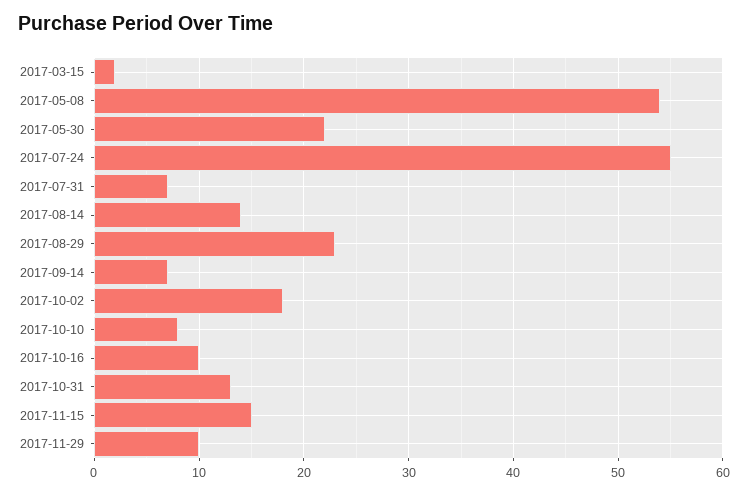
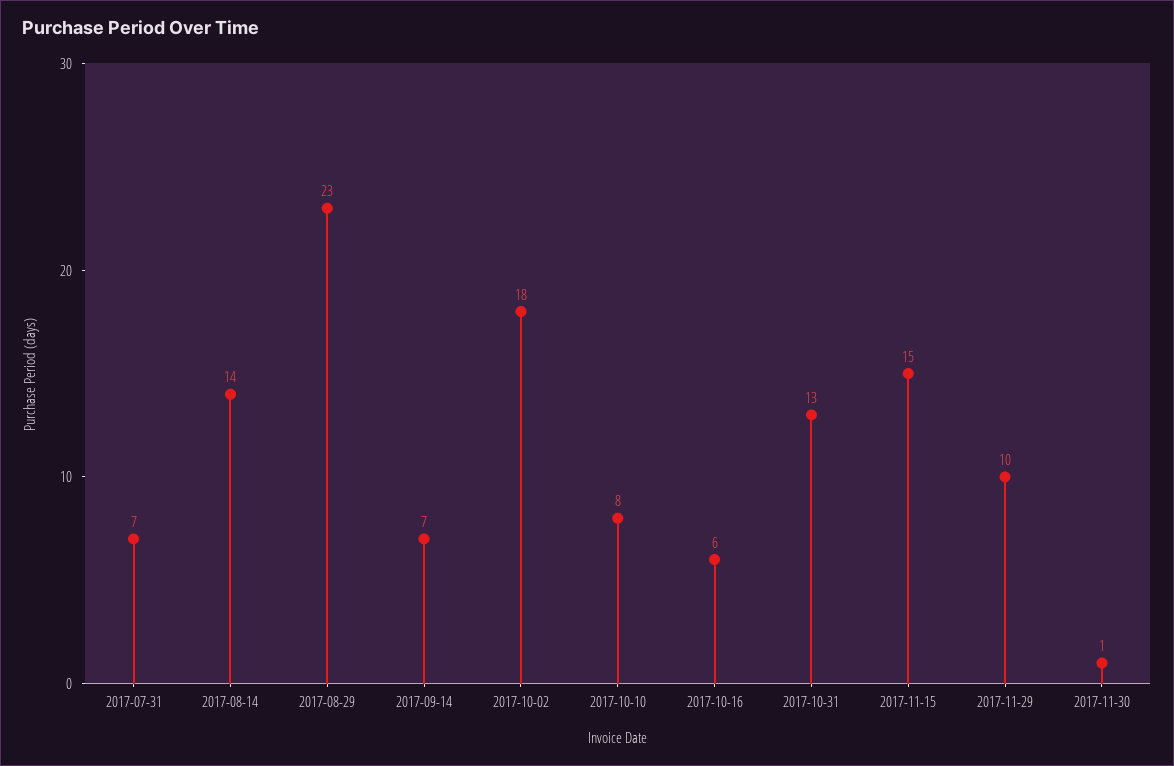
2017-03-15: 2 -> none
2017-05-08: 54 -> none
2017-05-30: 22 -> none
2017-07-24: 55 -> none
2017-10-16: 10 -> 6
2017-11-30: none -> 1

